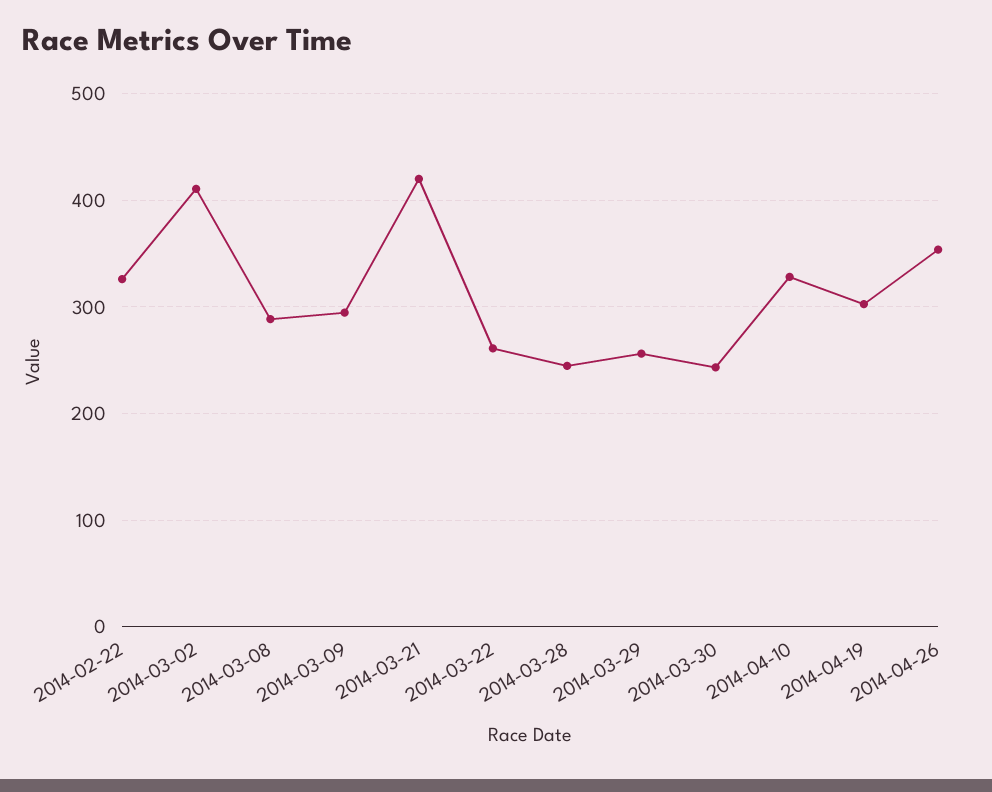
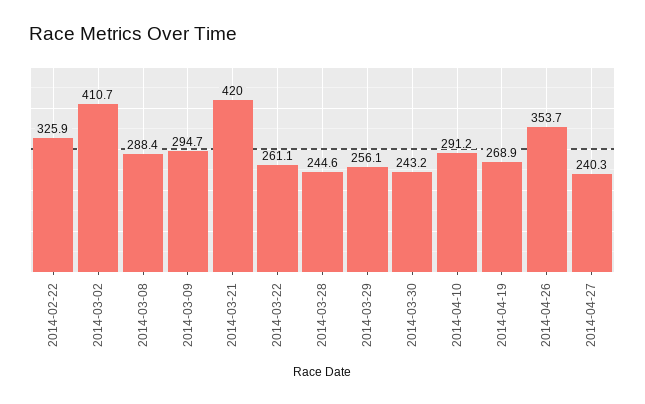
2014-04-10: 330 -> 291.2
2014-04-19: 300 -> 268.9
2014-04-27: none -> 240.3

